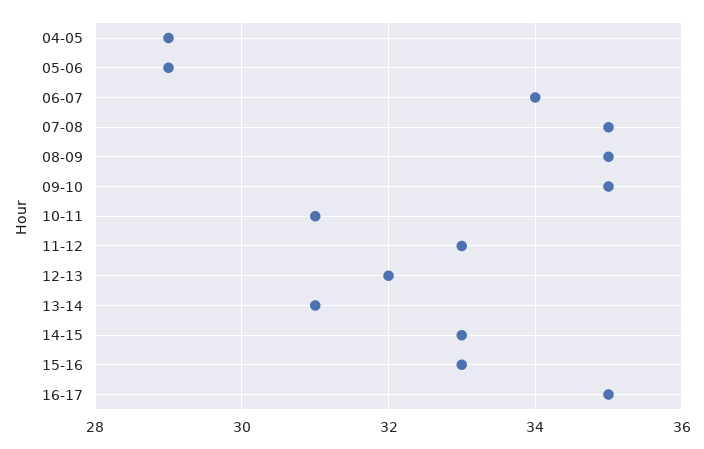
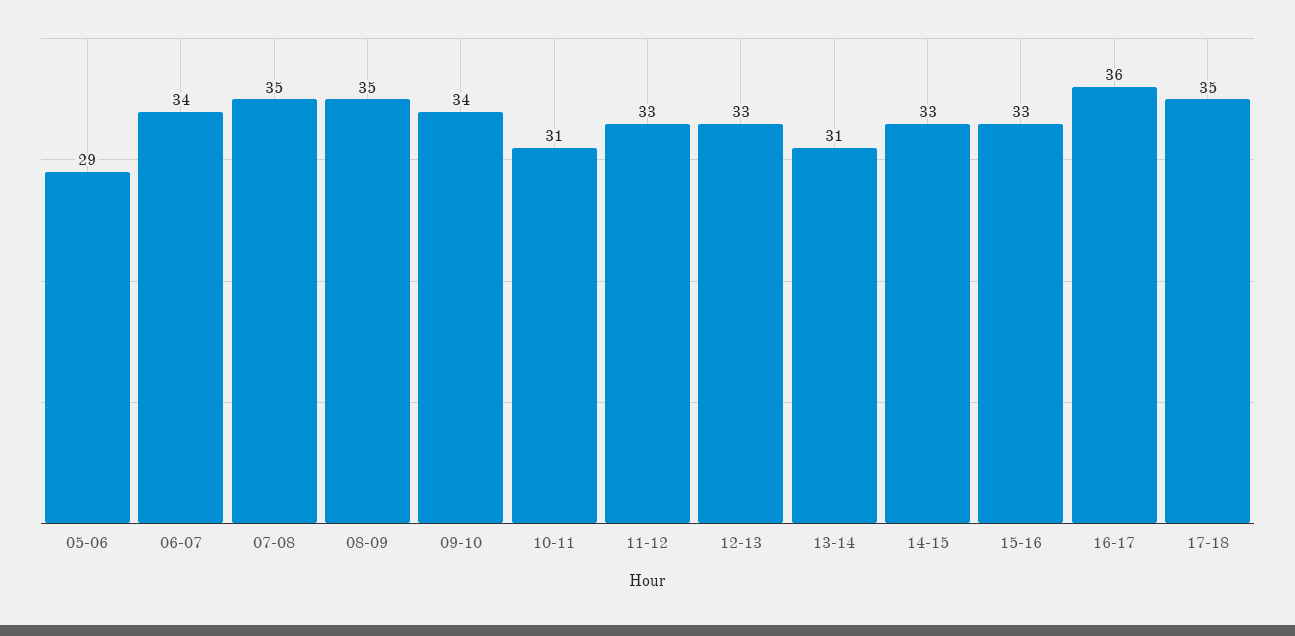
04-05: 29 -> none
09-10: 35 -> 34
12-13: 32 -> 33
16-17: 35 -> 36
17-18: none -> 35

